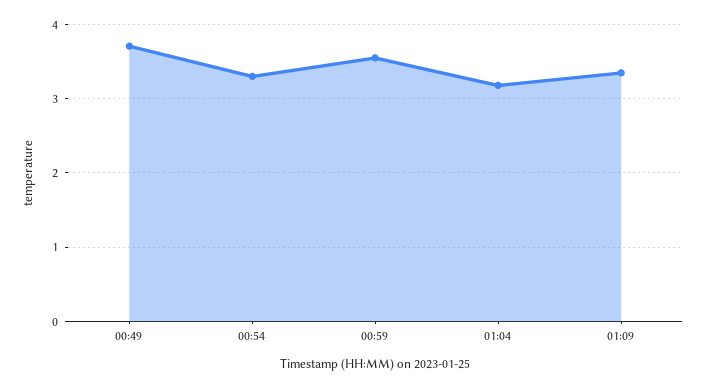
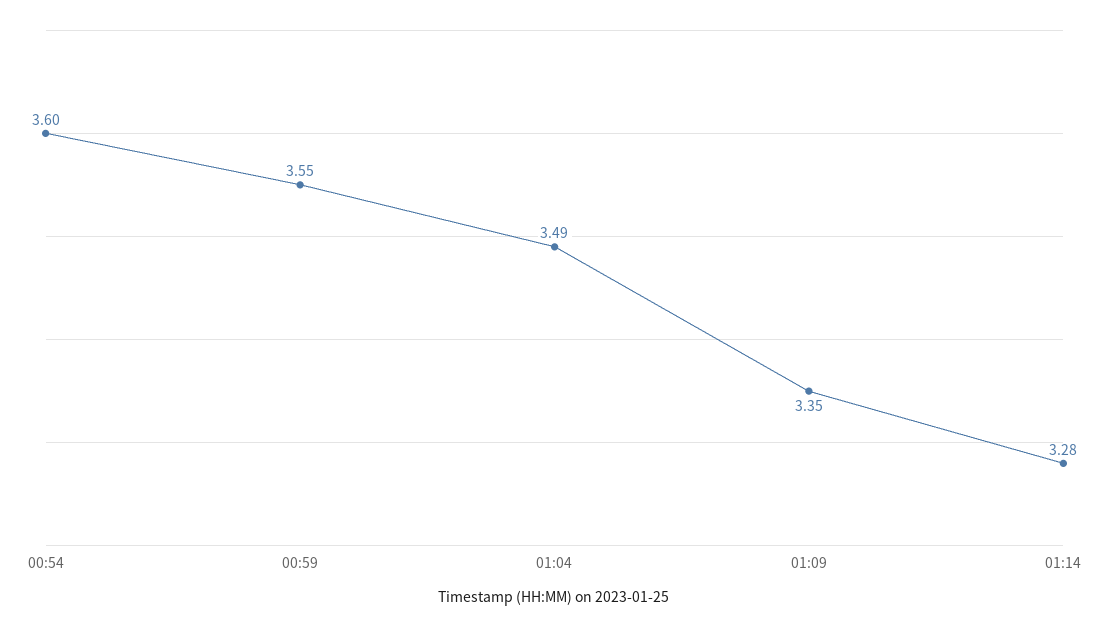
00:49: 3.7 -> none
00:54: 3.3 -> 3.6
01:04: 3.2 -> 3.49
01:14: none -> 3.28

